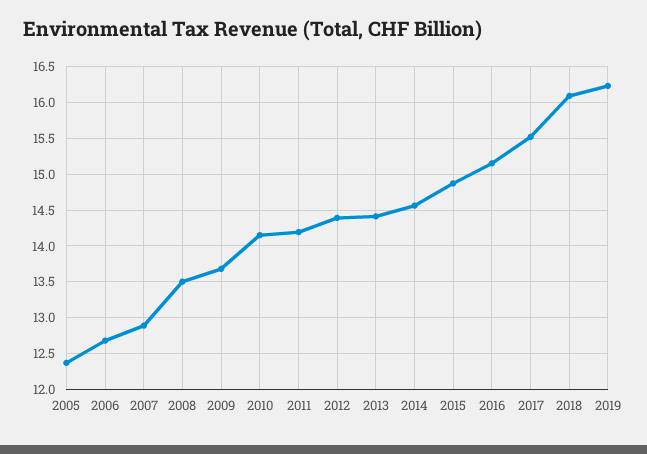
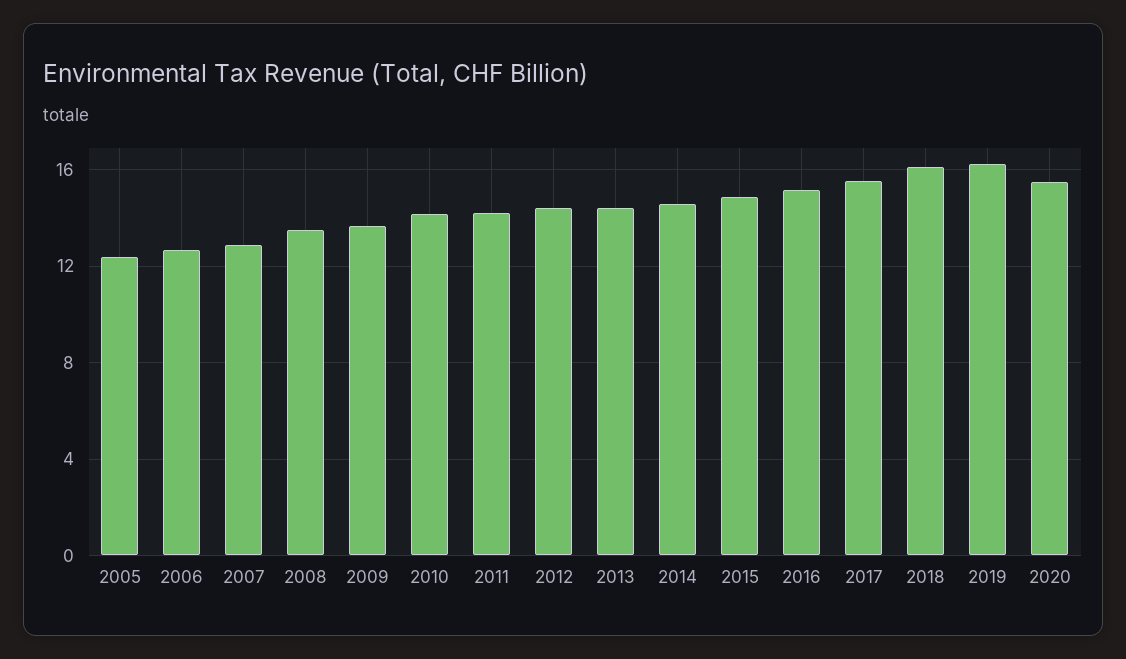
2020: none -> 15.5

